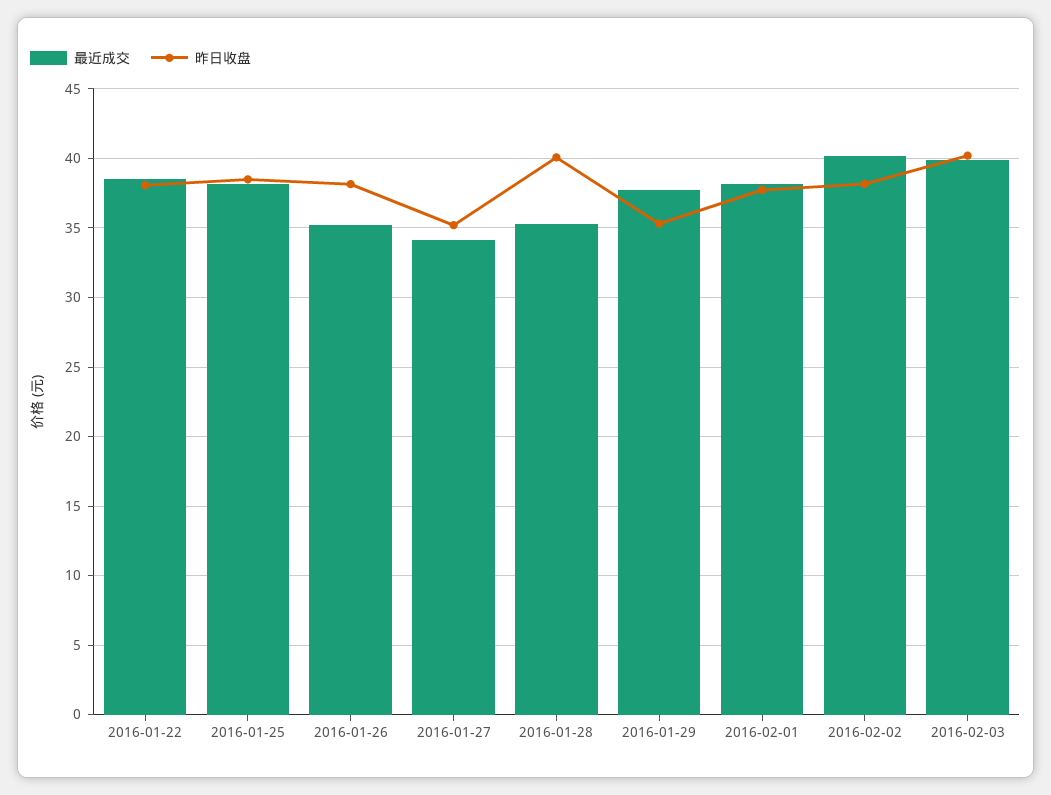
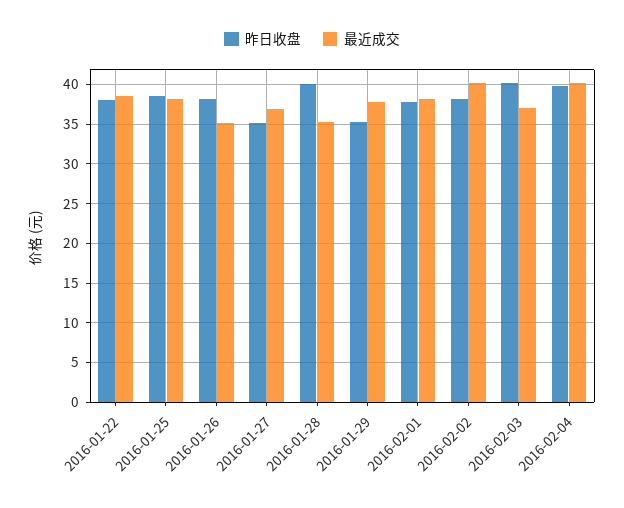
最近成交, 2016-01-27: 34 -> 37
最近成交, 2016-02-03: 40 -> 37
昨日收盘, 2016-02-04: none -> 40
最近成交, 2016-02-04: none -> 40

